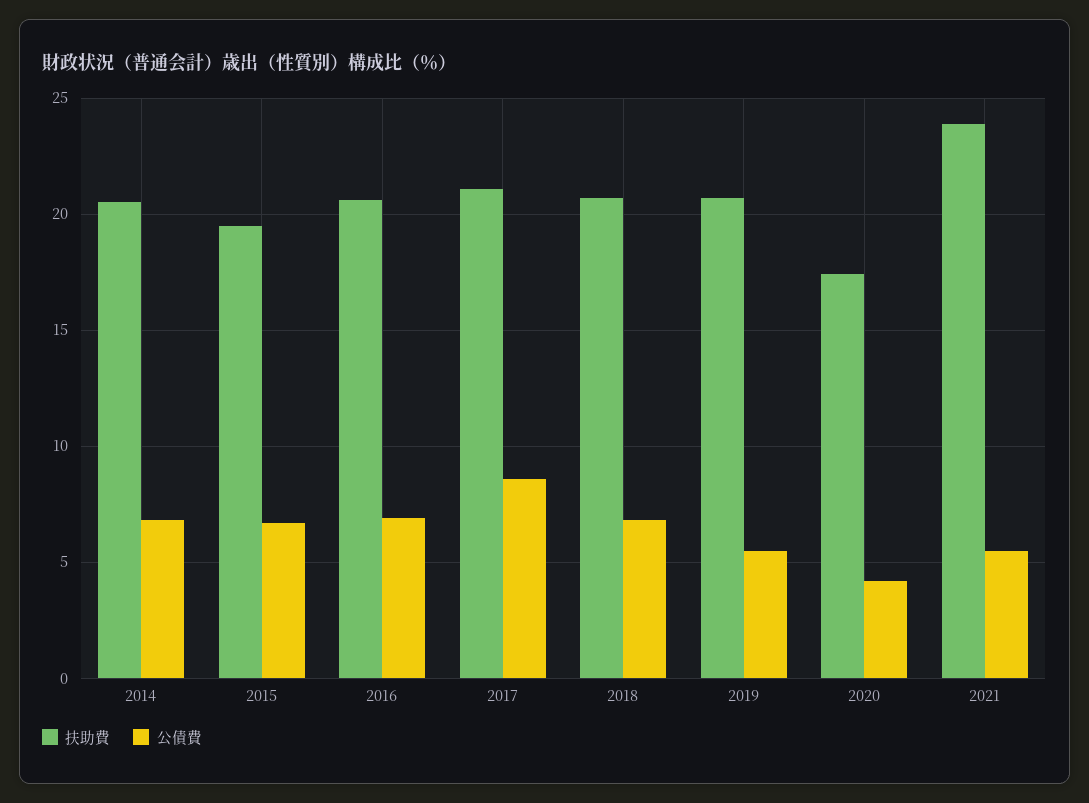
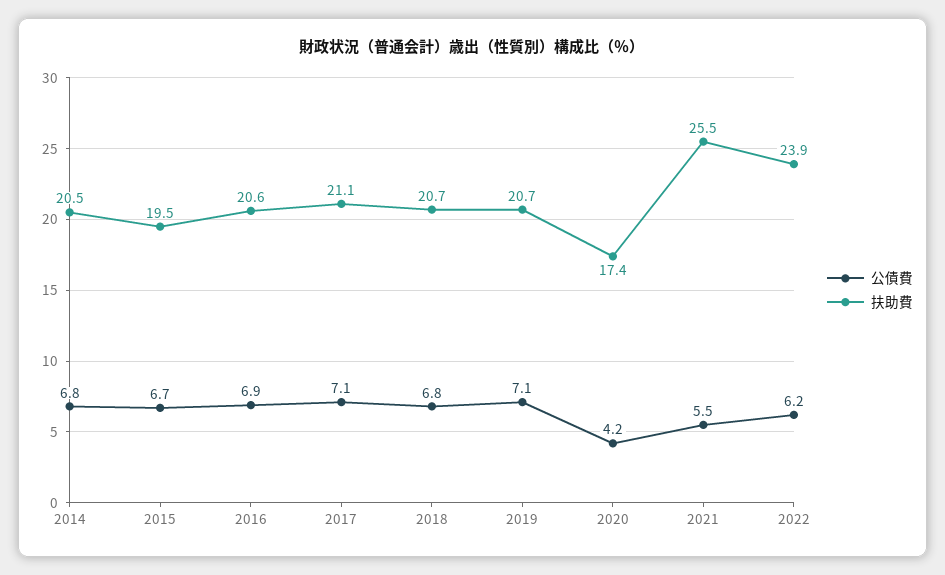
公債費, 2017: 8.5 -> 7.1
公債費, 2019: 5.5 -> 7.1
扶助費, 2021: 24 -> 25.5
公債費, 2022: none -> 6.2
扶助費, 2022: none -> 23.9

